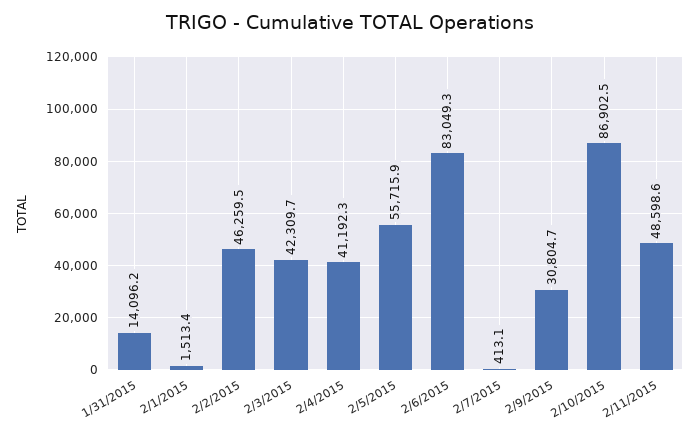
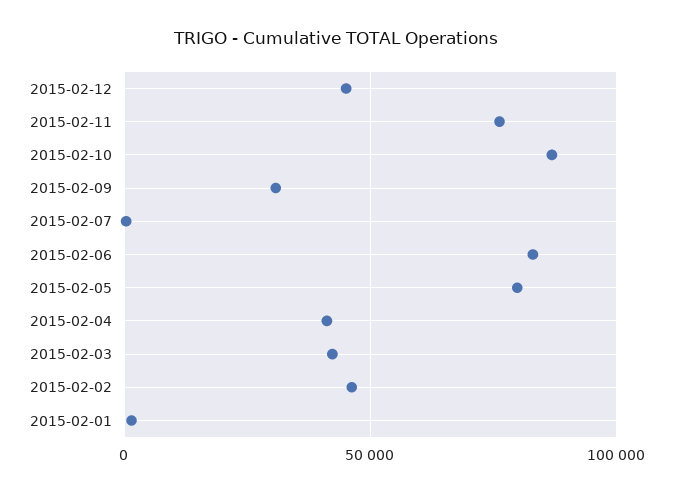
1/31/2015: 14096.2 -> none
2/5/2015: 55715.9 -> 80000
2/11/2015: 48598.6 -> 75000
2015-02-12: none -> 45000

